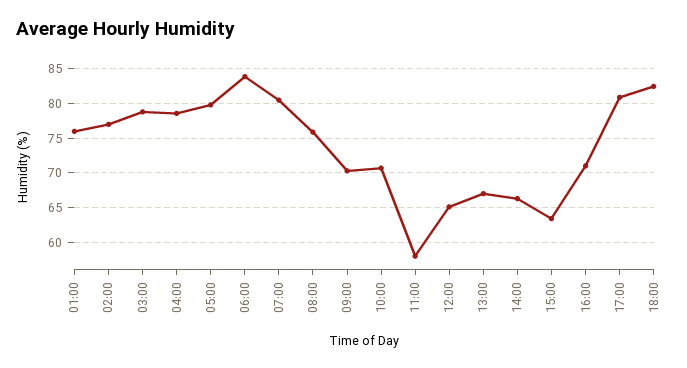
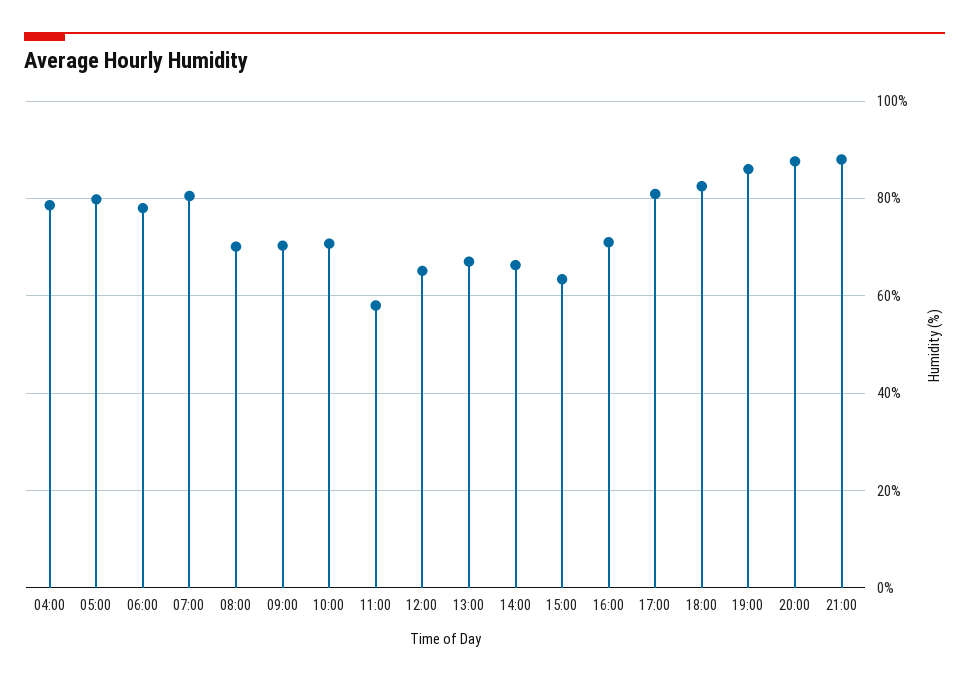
01:00: 76 -> none
02:00: 77 -> none
03:00: 79 -> none
06:00: 84 -> 78
08:00: 76 -> 70
19:00: none -> 86
20:00: none -> 88
21:00: none -> 88

